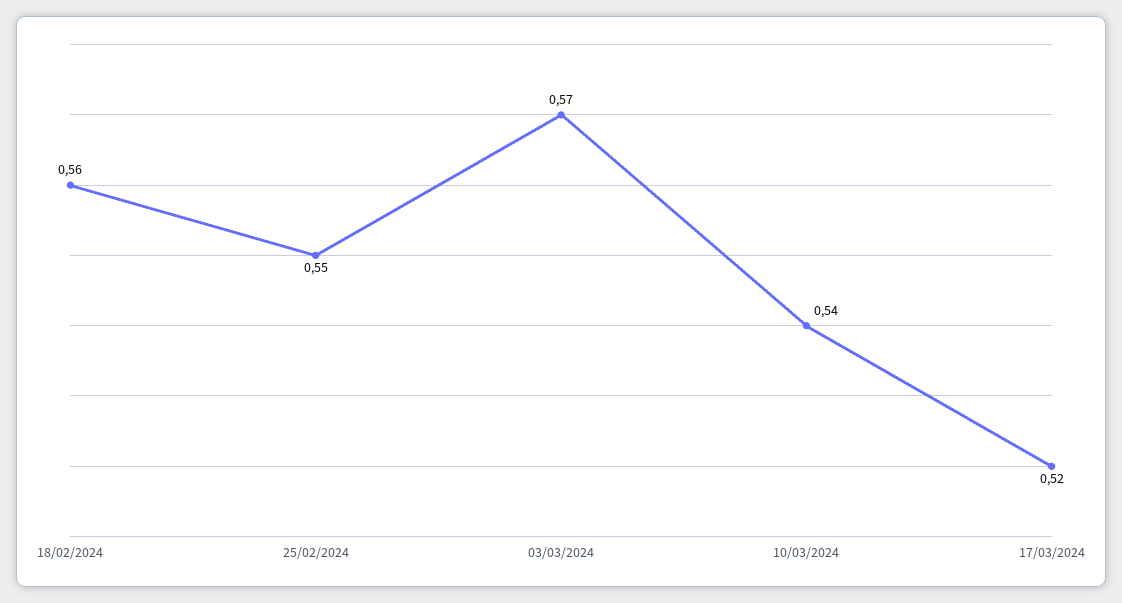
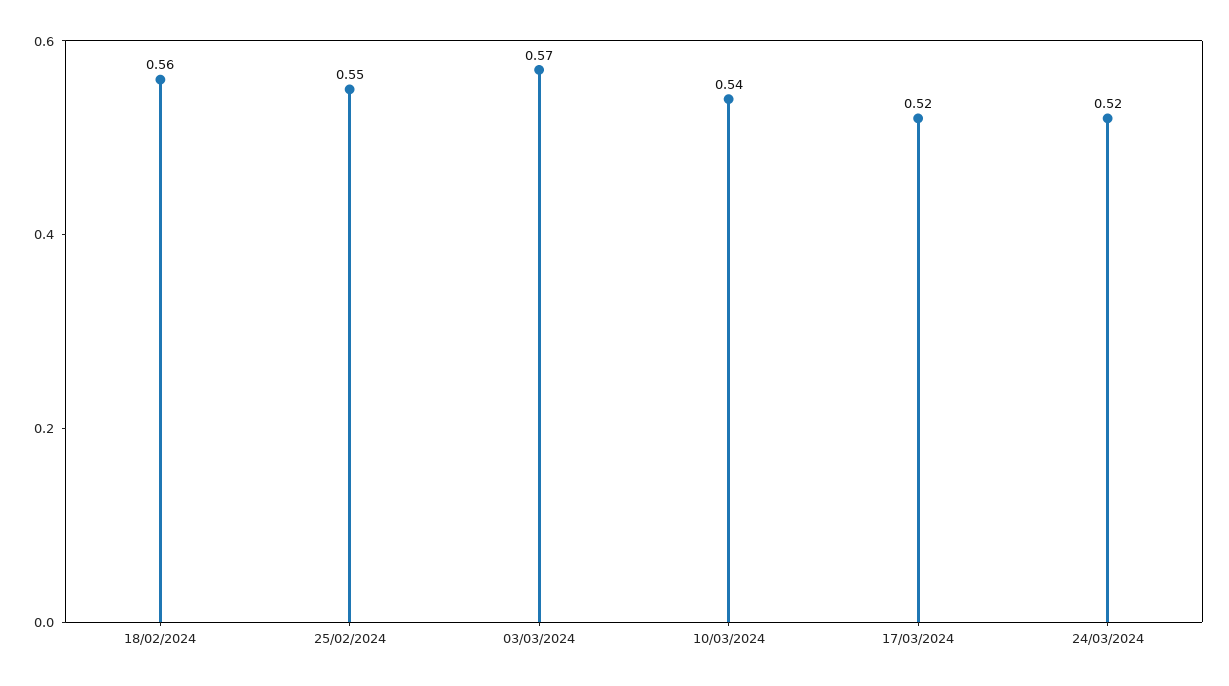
24/03/2024: none -> 0.52

